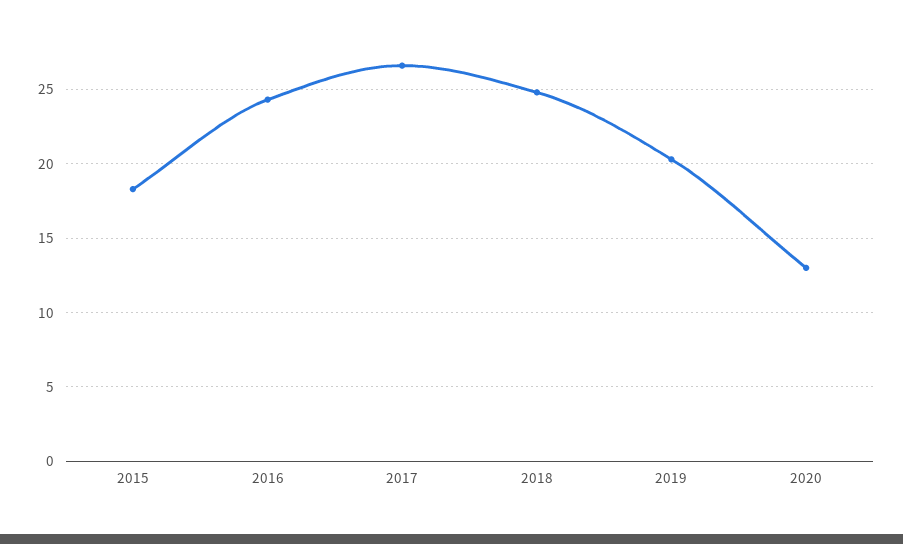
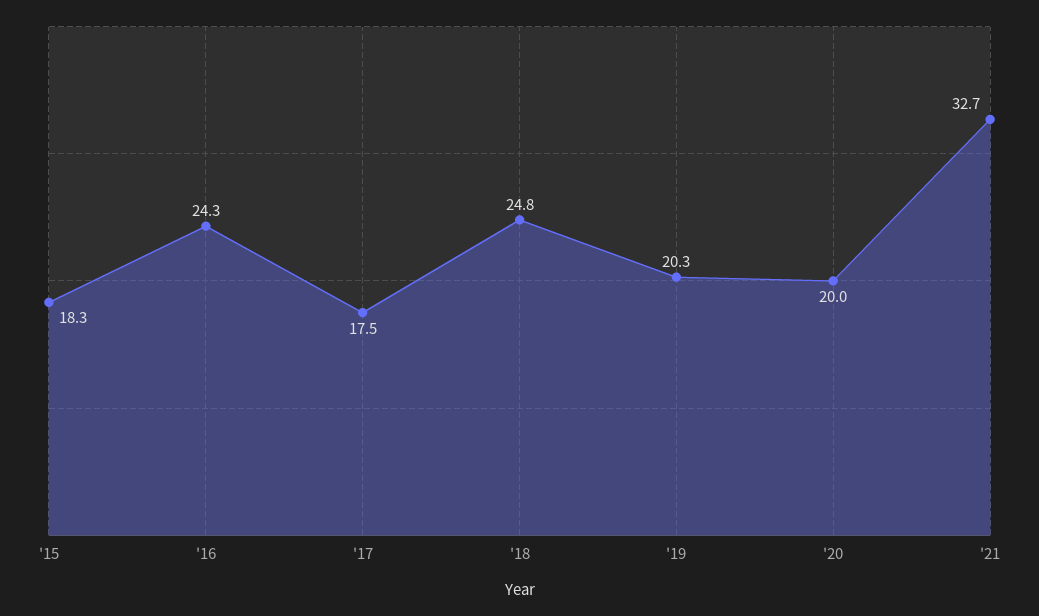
2017: 26.5 -> 17.5
2020: 13 -> 20
'21: none -> 32.7

